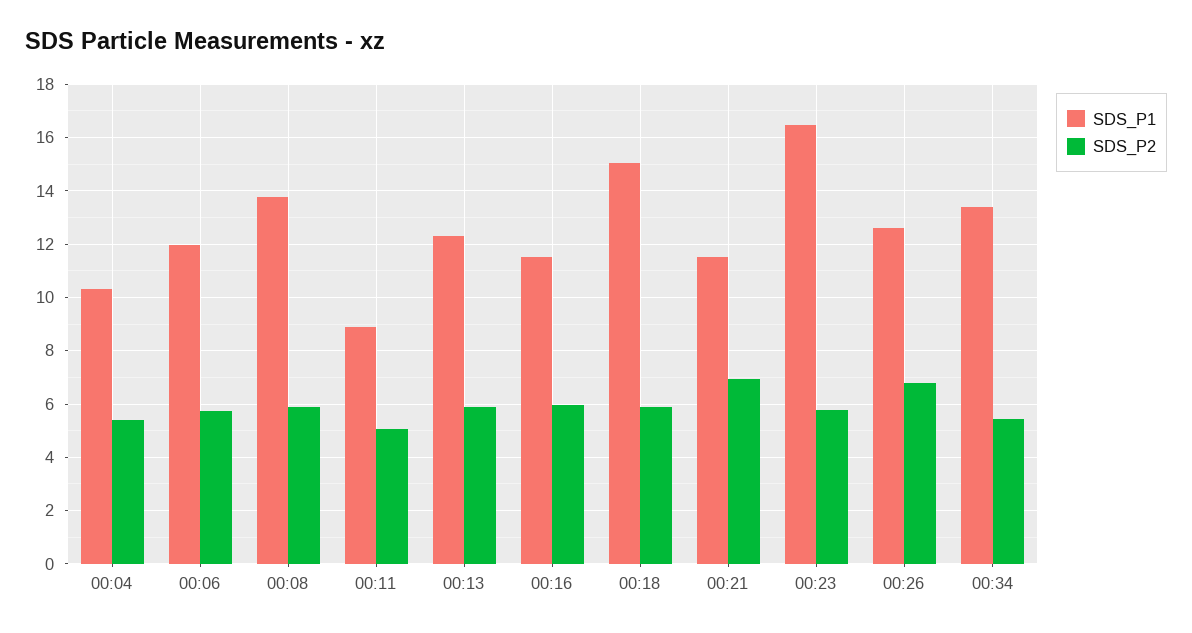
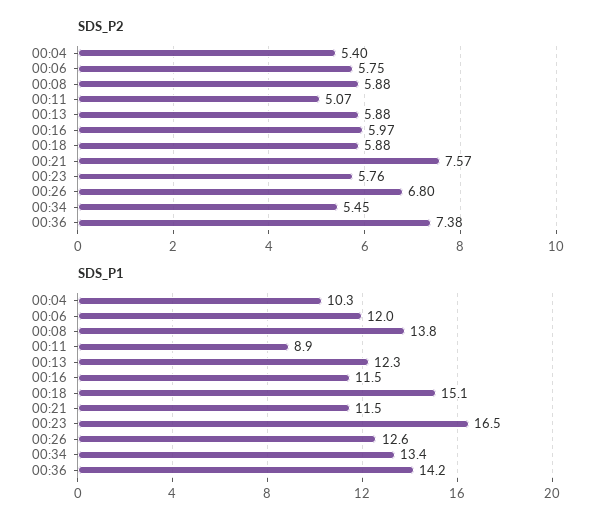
SDS_P2, 00:21: 7 -> 7.57
SDS_P2, 00:36: none -> 7.38
SDS_P1, 00:36: none -> 14.2

